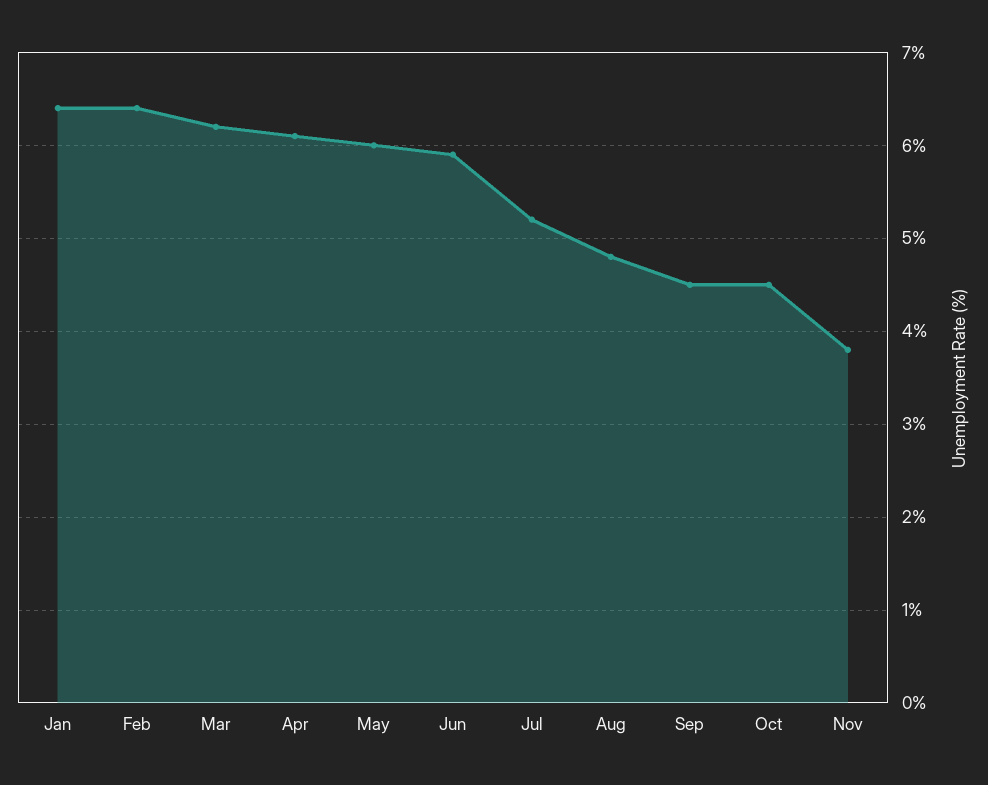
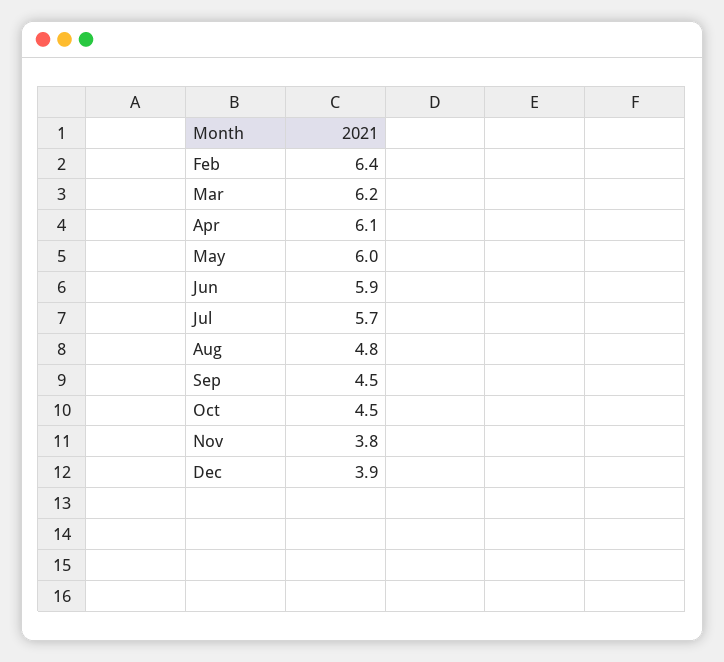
Jan: 6.4 -> none
Jul: 5.2 -> 5.7
Dec: none -> 3.9

